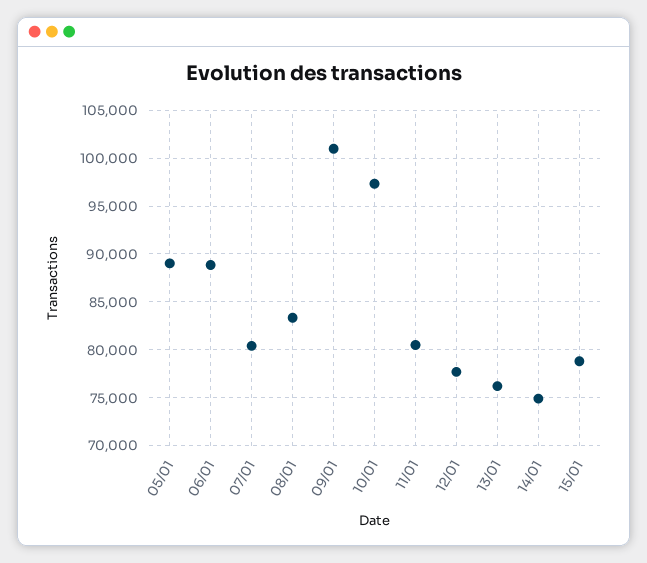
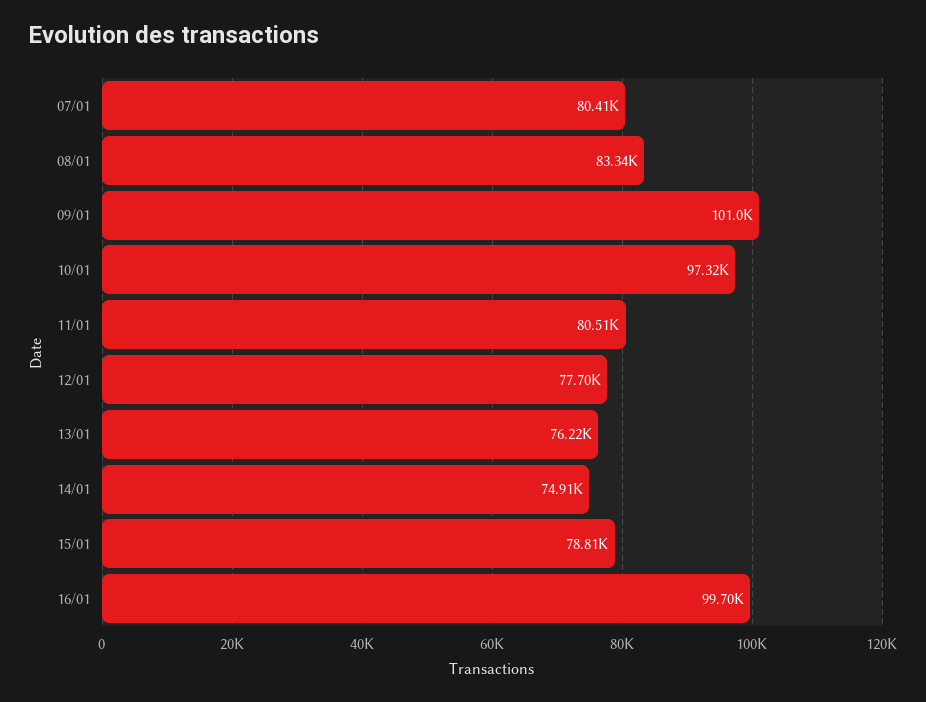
05/01: 89000 -> none
06/01: 89000 -> none
16/01: none -> 99700

